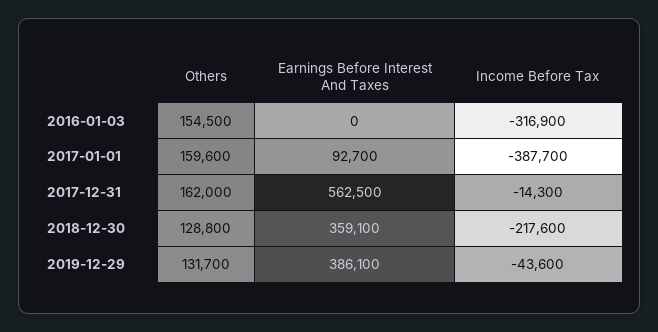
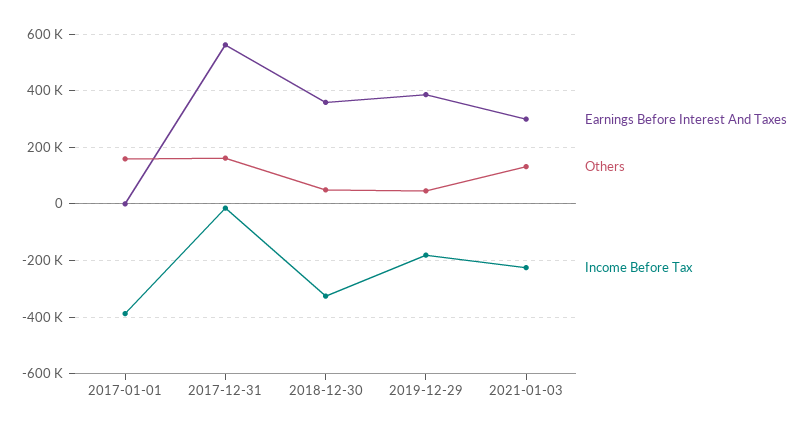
Others, 2016-01-03: 154500 -> none
Earnings Before Interest And Taxes, 2016-01-03: 0 -> none
Income Before Tax, 2016-01-03: -316900 -> none
Earnings Before Interest And Taxes, 2017-01-01: 92700 -> 0
Others, 2018-12-30: 128800 -> 50000
Income Before Tax, 2018-12-30: -217600 -> -325000
Others, 2019-12-29: 131700 -> 50000
Income Before Tax, 2019-12-29: -43600 -> -175000
Earnings Before Interest And Taxes, 2021-01-03: none -> 300000
Others, 2021-01-03: none -> 125000
Income Before Tax, 2021-01-03: none -> -225000

